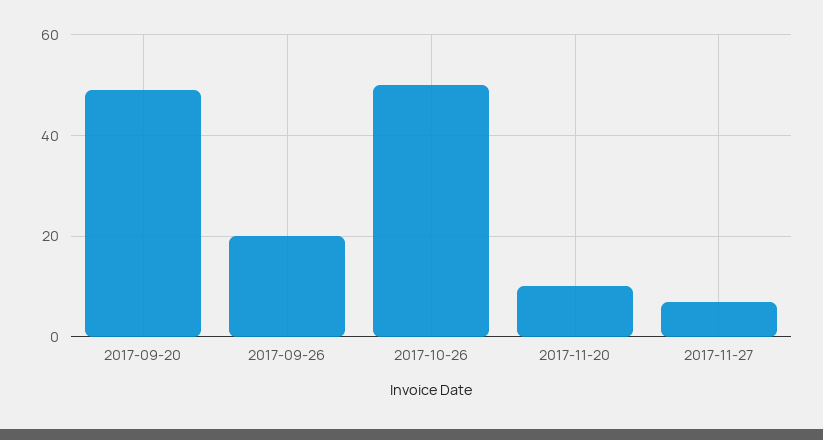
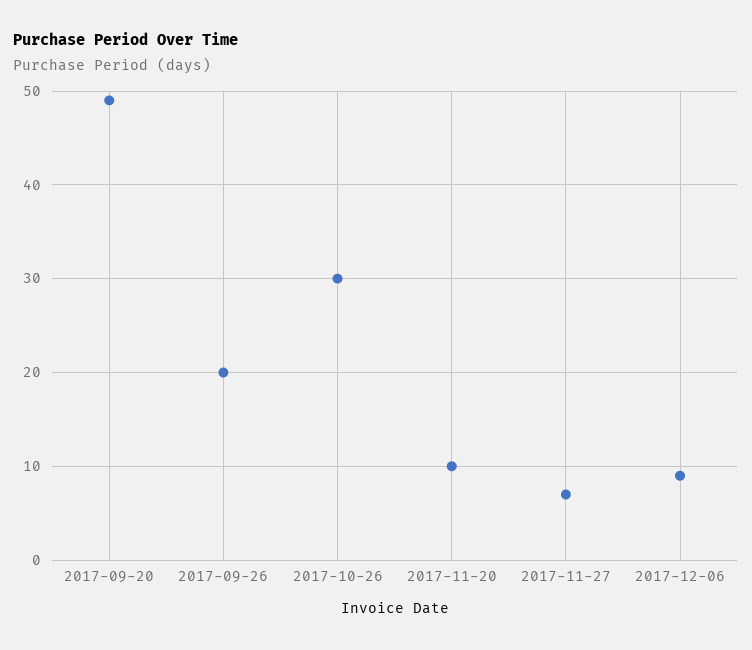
2017-10-26: 50 -> 30
2017-12-06: none -> 9

